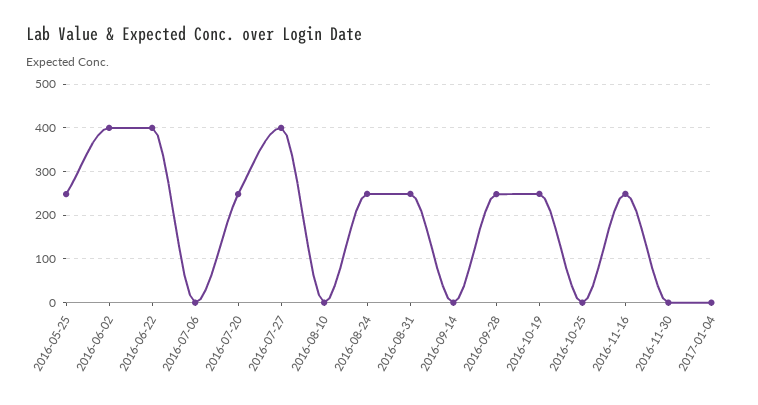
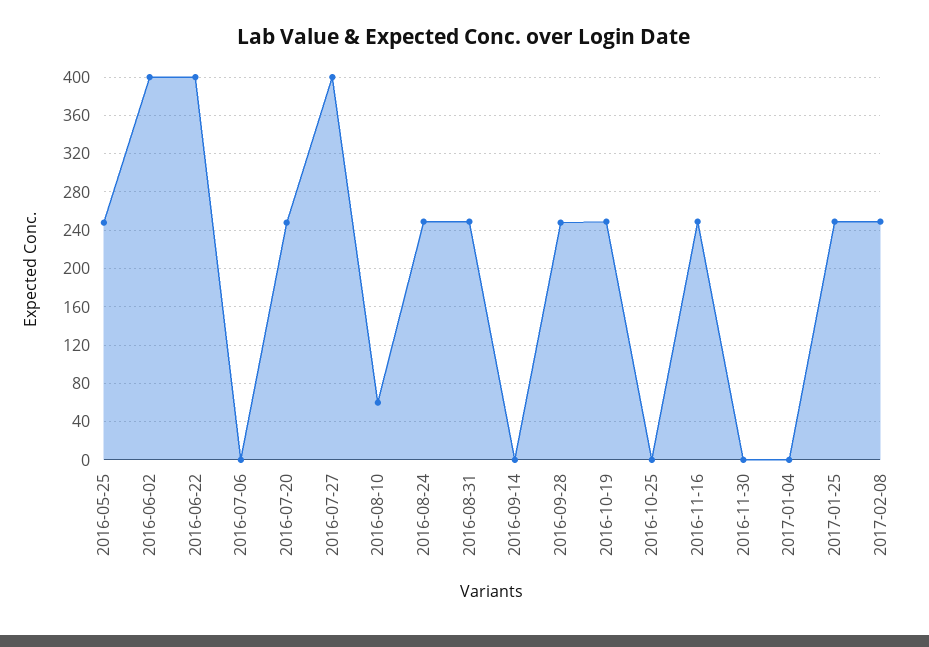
2016-08-10: 0 -> 60
2017-01-25: none -> 250
2017-02-08: none -> 250

